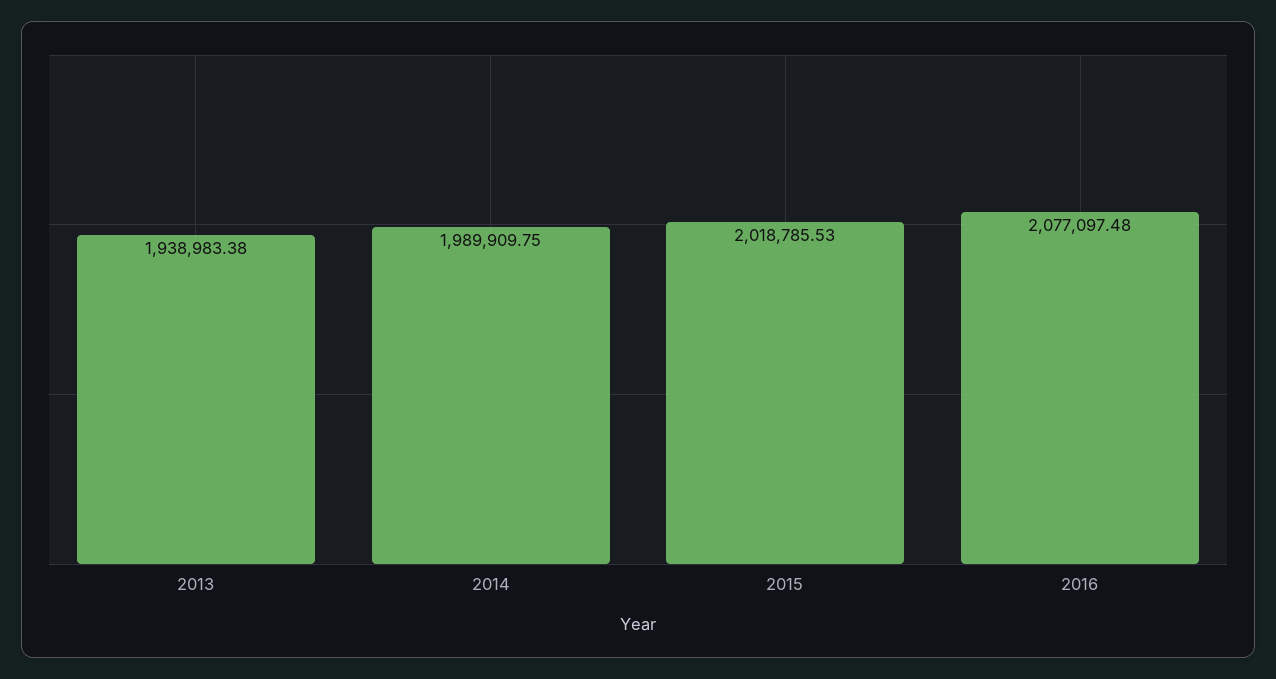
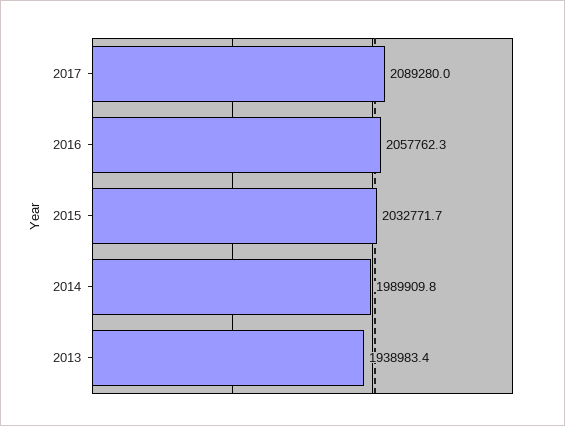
2015: 2018785.53 -> 2032771.7
2016: 2077097.48 -> 2057762.3
2017: none -> 2089280

